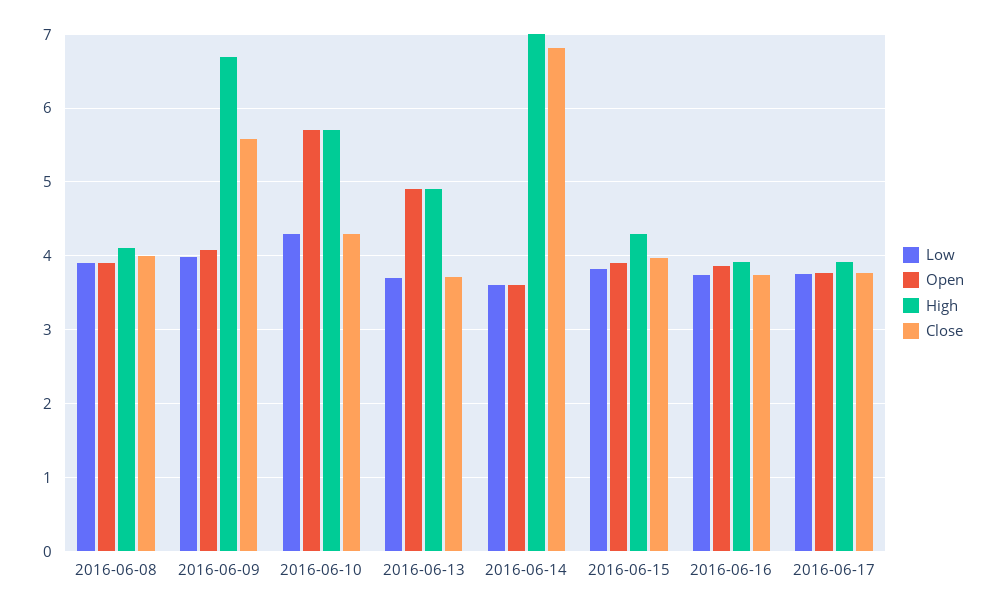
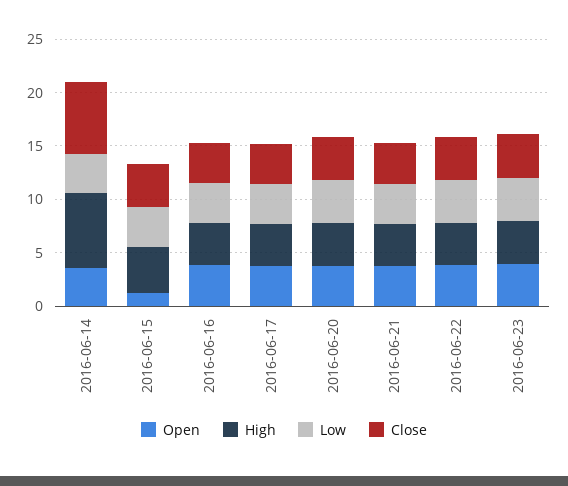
Low, 2016-06-08: 3.9 -> none
Open, 2016-06-08: 3.9 -> none
High, 2016-06-08: 4.1 -> none
Close, 2016-06-08: 4 -> none
Low, 2016-06-09: 4 -> none
Open, 2016-06-09: 4.1 -> none
High, 2016-06-09: 6.7 -> none
Close, 2016-06-09: 5.6 -> none
Low, 2016-06-10: 4.3 -> none
Open, 2016-06-10: 5.7 -> none
High, 2016-06-10: 5.7 -> none
Close, 2016-06-10: 4.3 -> none
Low, 2016-06-13: 3.7 -> none
Open, 2016-06-13: 4.9 -> none
High, 2016-06-13: 4.9 -> none
Close, 2016-06-13: 3.7 -> none
Open, 2016-06-15: 3.9 -> 1
Open, 2016-06-20: none -> 4
High, 2016-06-20: none -> 4
Low, 2016-06-20: none -> 4
Close, 2016-06-20: none -> 4
Open, 2016-06-21: none -> 4
High, 2016-06-21: none -> 4
Low, 2016-06-21: none -> 4
Close, 2016-06-21: none -> 4
Open, 2016-06-22: none -> 4
High, 2016-06-22: none -> 4
Low, 2016-06-22: none -> 4
Close, 2016-06-22: none -> 4
Open, 2016-06-23: none -> 4
High, 2016-06-23: none -> 4
Low, 2016-06-23: none -> 4
Close, 2016-06-23: none -> 4

